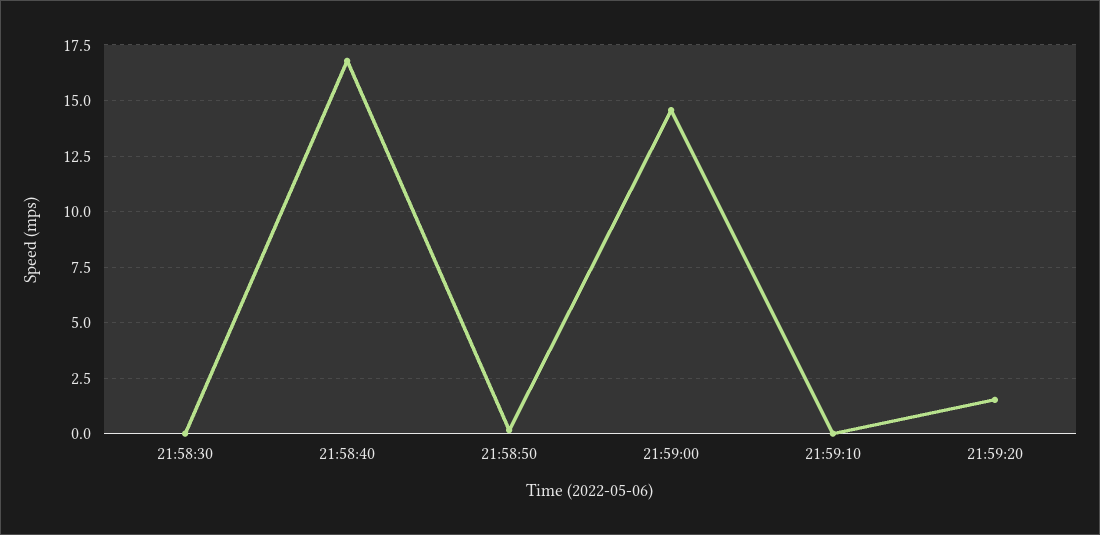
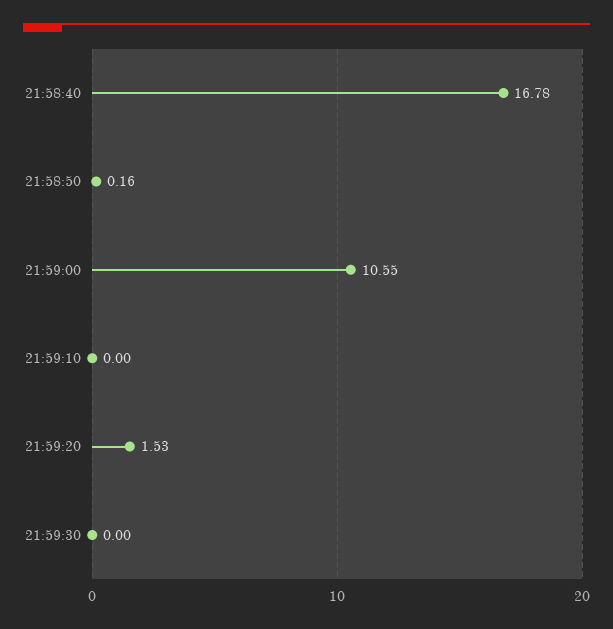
21:58:30: 0 -> none
21:59:00: 14.5 -> 10.55
21:59:30: none -> 0

